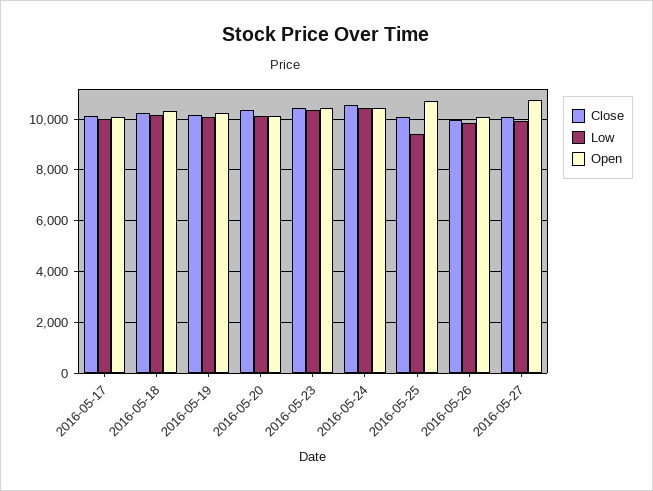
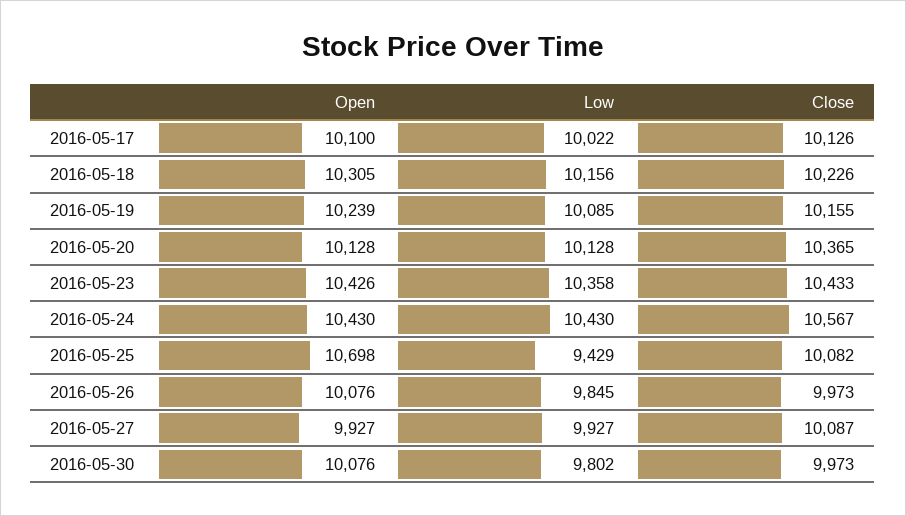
Open, 2016-05-27: 10750 -> 9927
Open, 2016-05-30: none -> 10076
Low, 2016-05-30: none -> 9802
Close, 2016-05-30: none -> 9973

